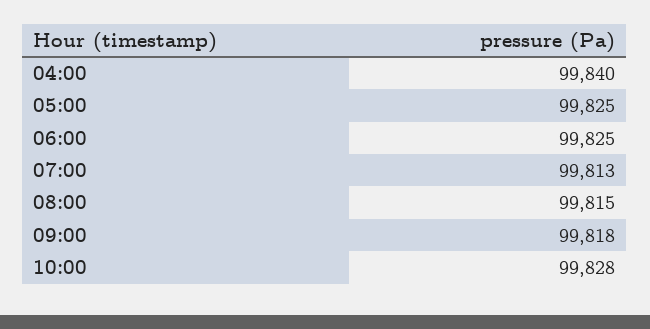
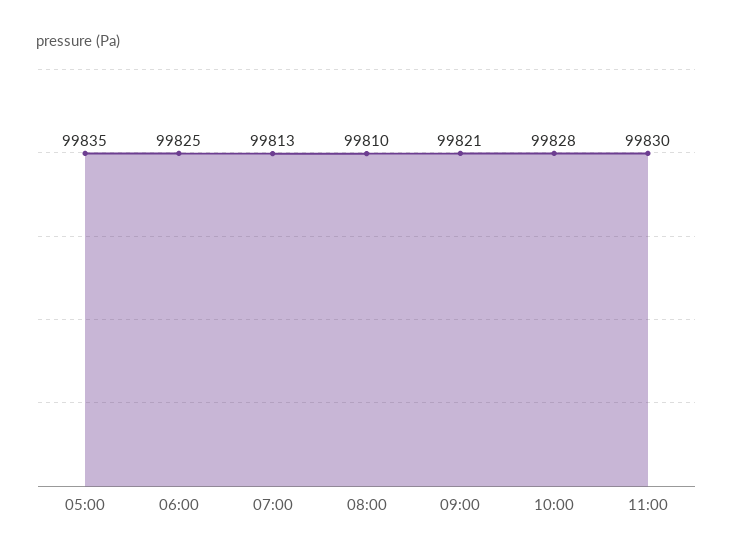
04:00: 99840 -> none
05:00: 99825 -> 99835
08:00: 99815 -> 99810
09:00: 99818 -> 99821
11:00: none -> 99830

